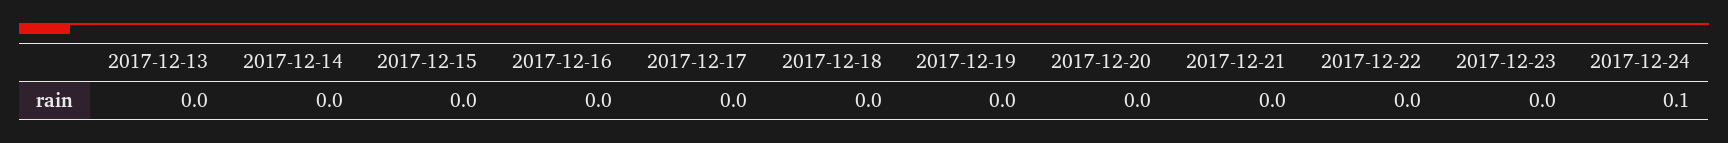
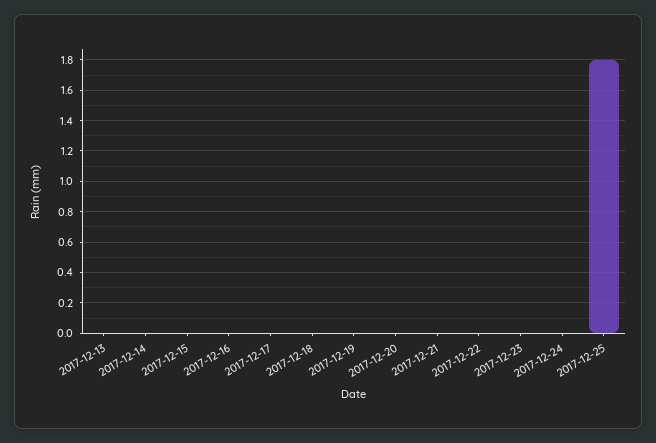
2017-12-24: 0.1 -> 0
2017-12-25: none -> 1.8

